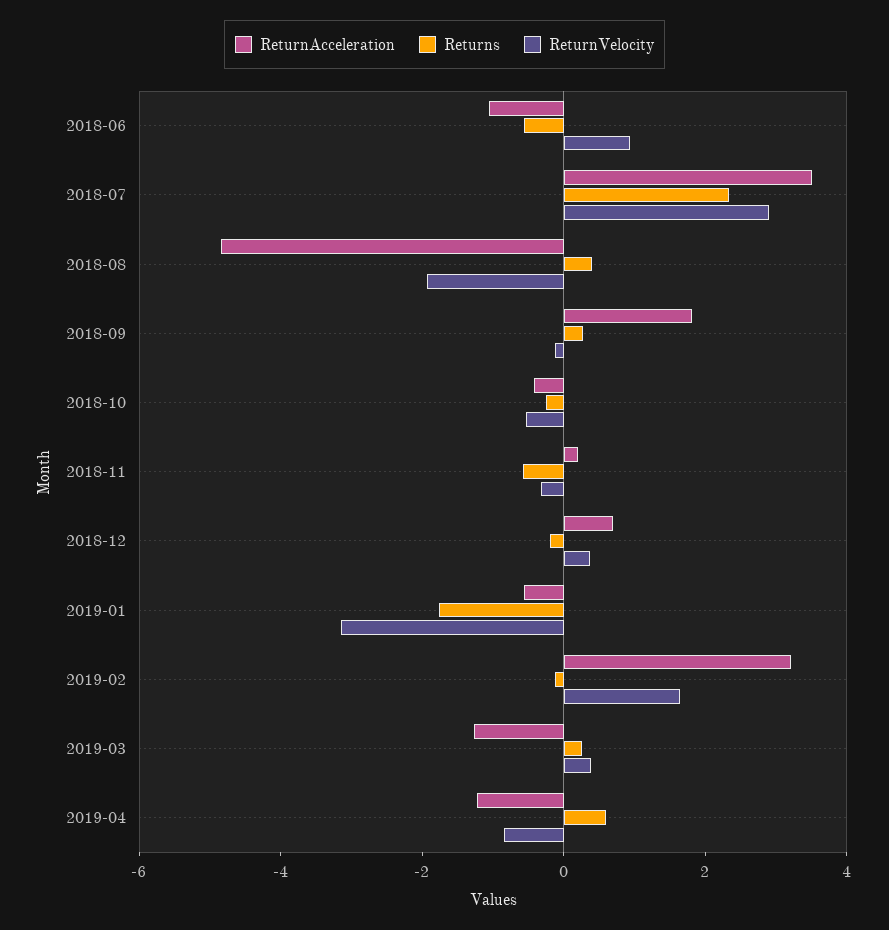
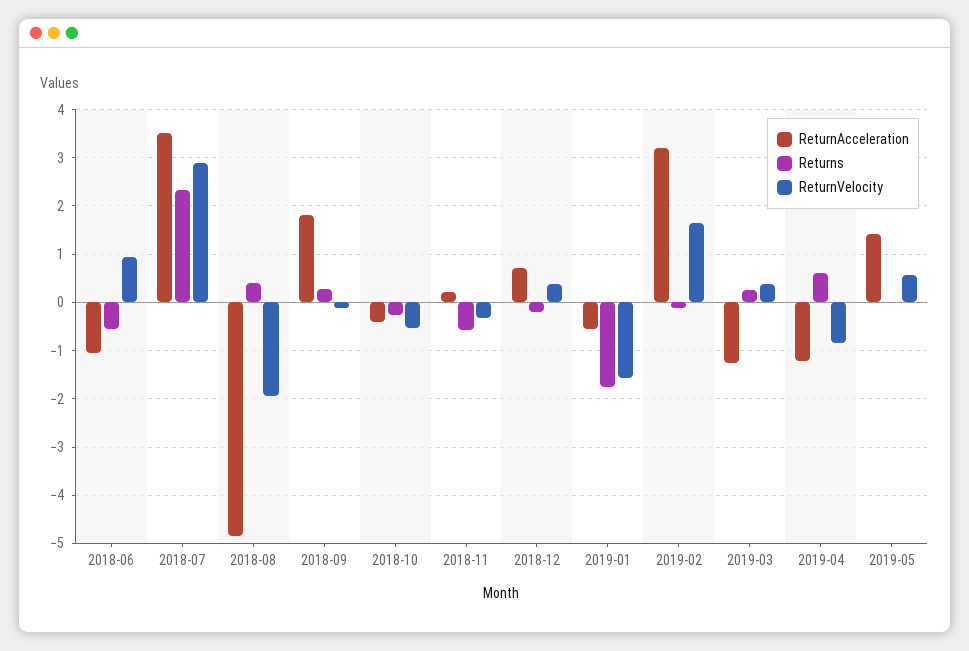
ReturnVelocity, 2019-01: -3 -> -1.6
ReturnAcceleration, 2019-05: none -> 1.4
Returns, 2019-05: none -> 0
ReturnVelocity, 2019-05: none -> 0.6

